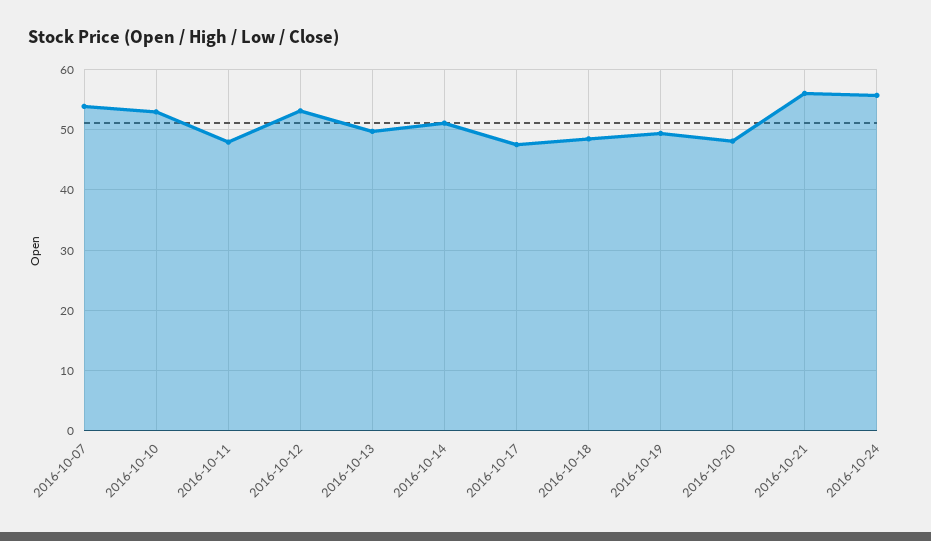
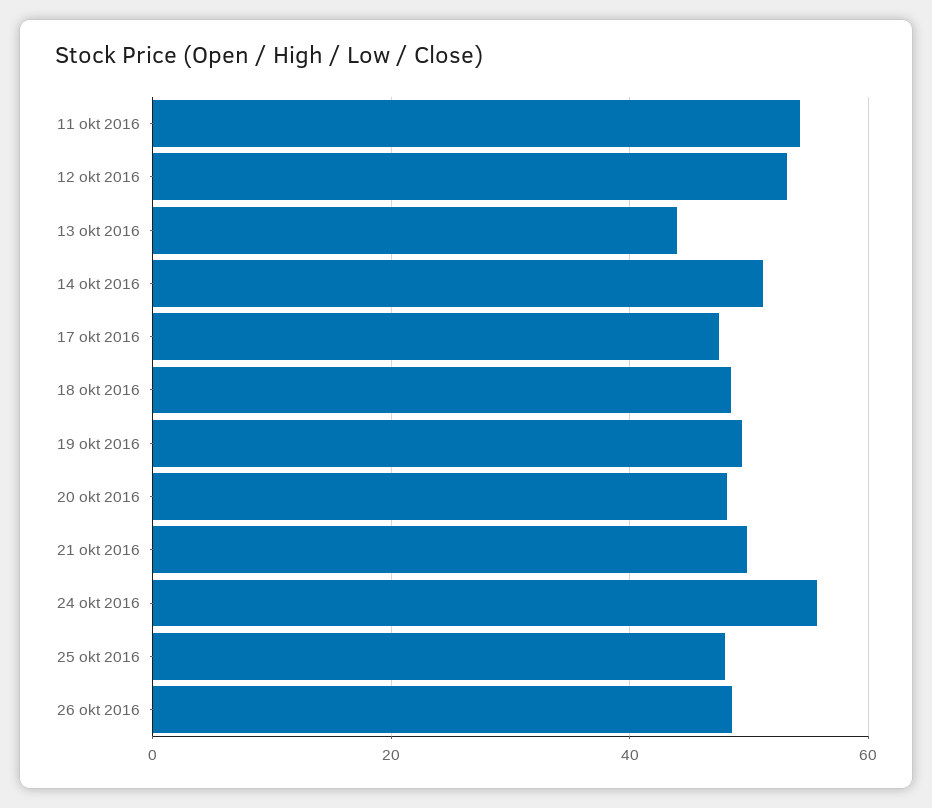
2016-10-07: 54 -> none
2016-10-10: 53 -> none
2016-10-11: 48 -> 54
2016-10-13: 50 -> 44
2016-10-21: 56 -> 50
25 okt 2016: none -> 48
26 okt 2016: none -> 48

